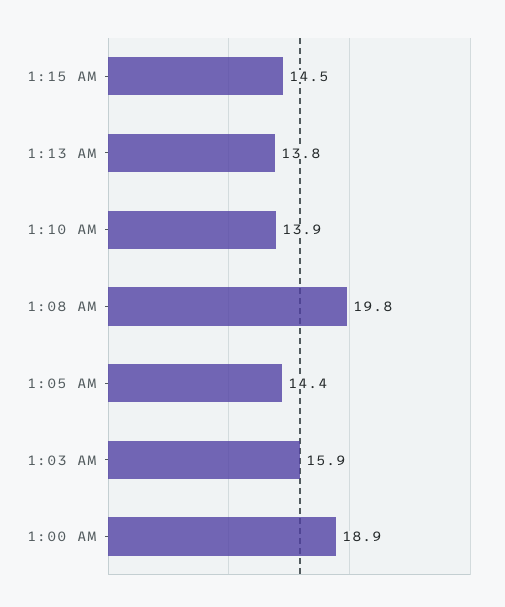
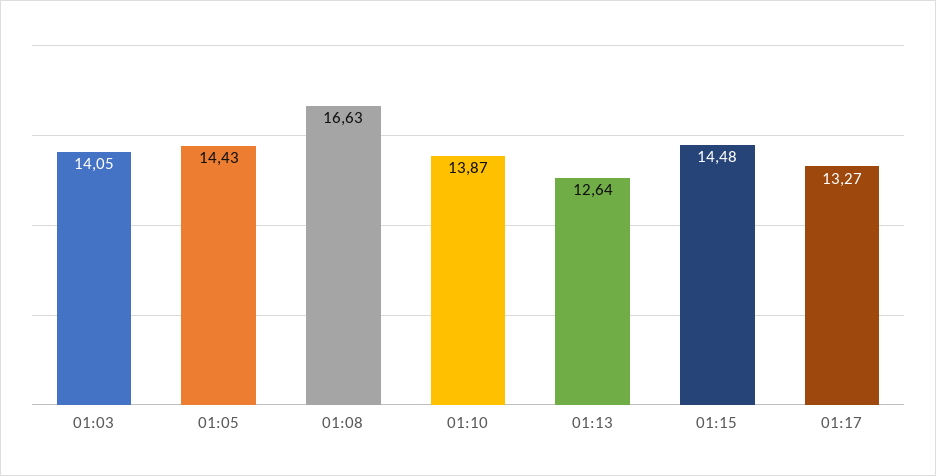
1:13 AM: 13.8 -> 12.64
1:08 AM: 19.8 -> 16.63
1:03 AM: 15.9 -> 14.05
1:00 AM: 18.9 -> none
01:17: none -> 13.27

